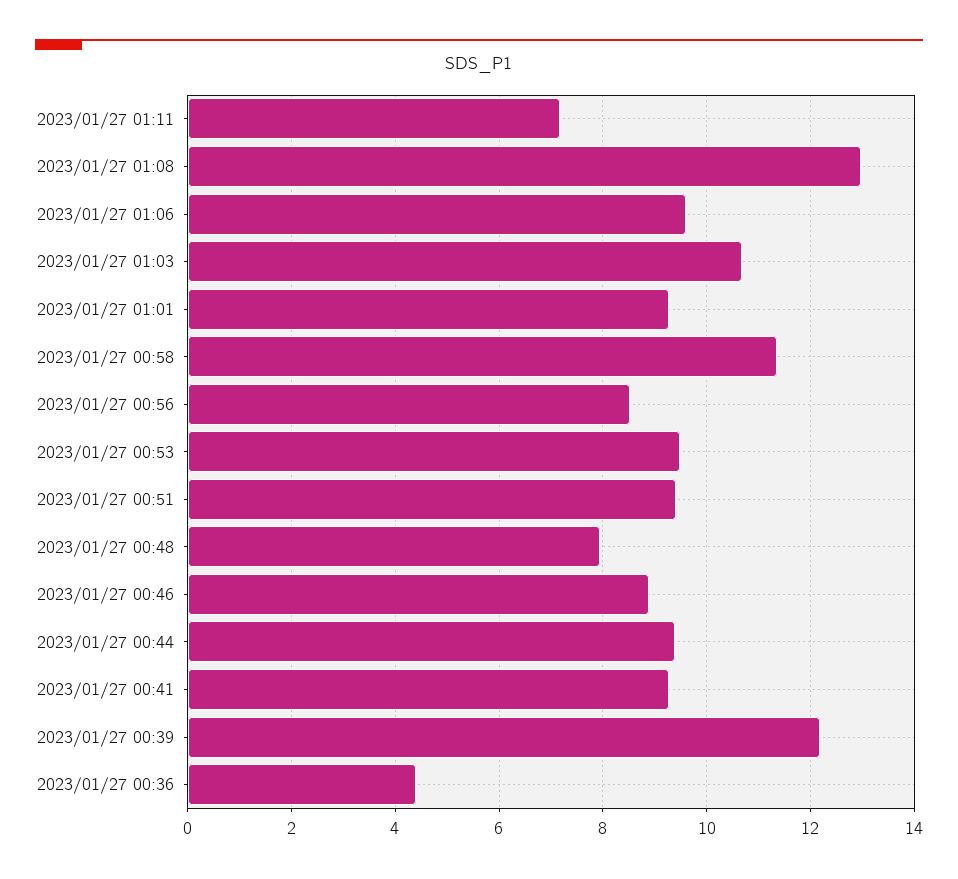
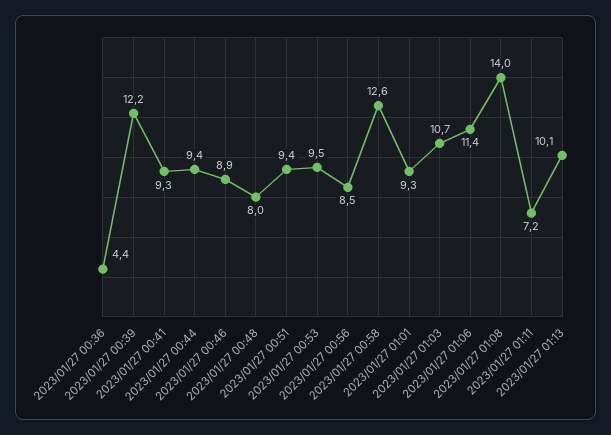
2023/01/27 01:08: 13 -> 14
2023/01/27 01:06: 9.6 -> 11.4
2023/01/27 00:58: 11.4 -> 12.6
2023/01/27 01:13: none -> 10.1

